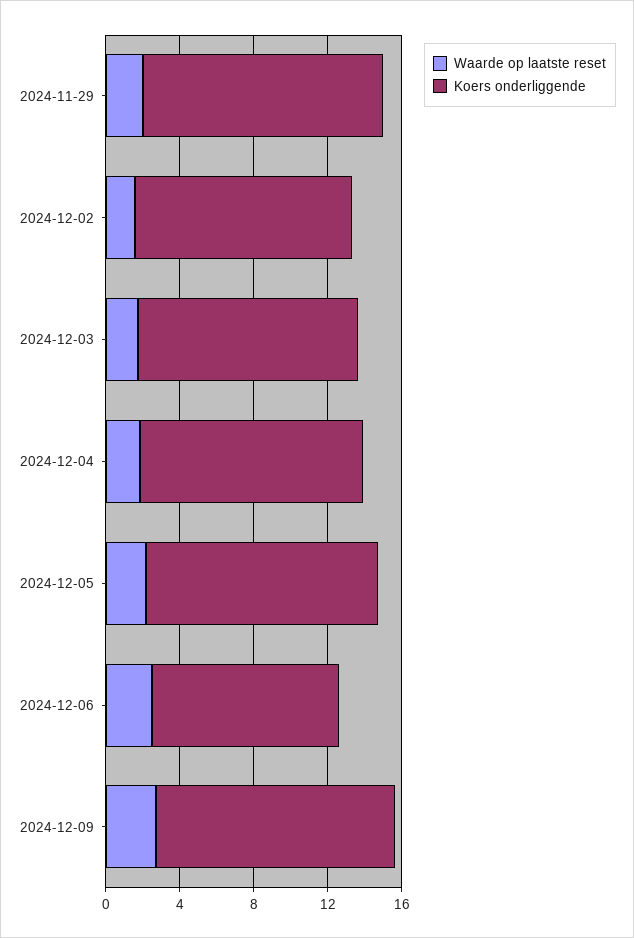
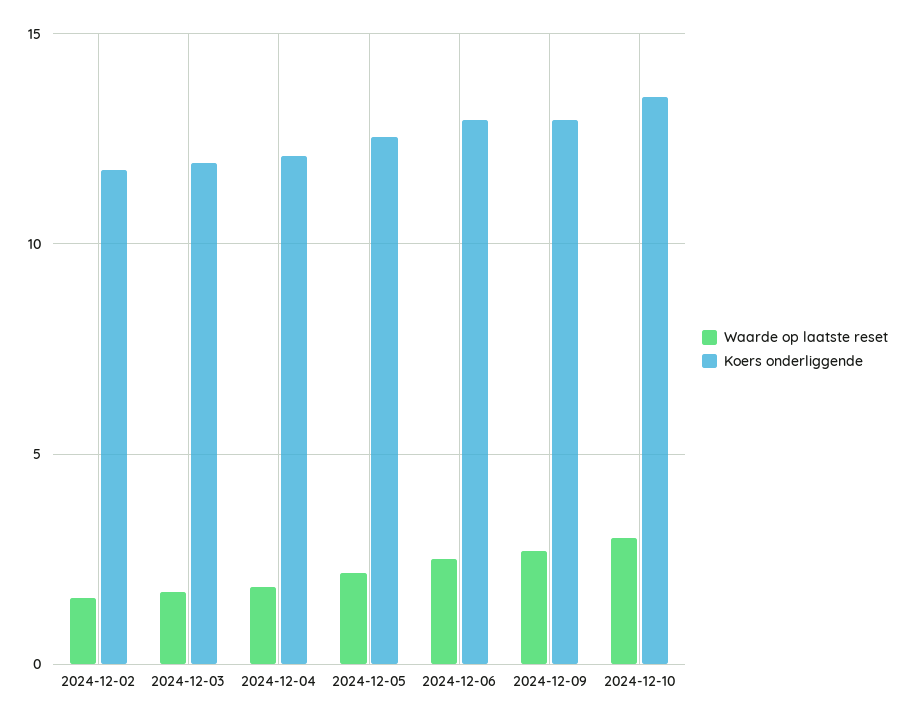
Waarde op laatste reset, 2024-11-29: 2 -> none
Koers onderliggende, 2024-11-29: 13 -> none
Koers onderliggende, 2024-12-06: 10 -> 13
Waarde op laatste reset, 2024-12-10: none -> 3
Koers onderliggende, 2024-12-10: none -> 13.5

